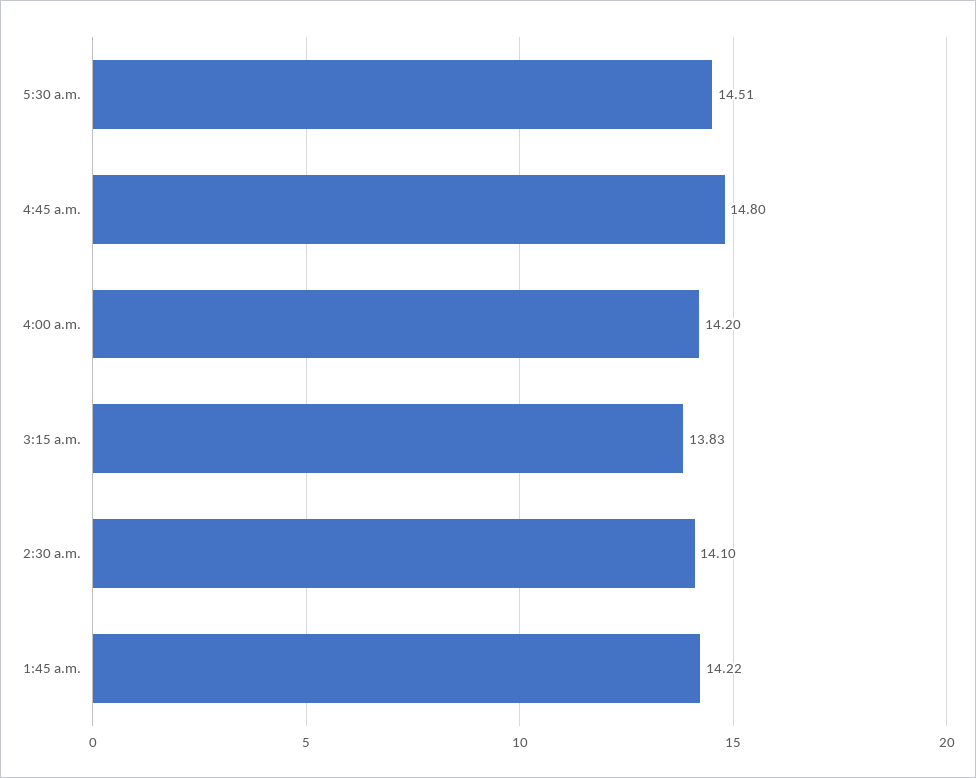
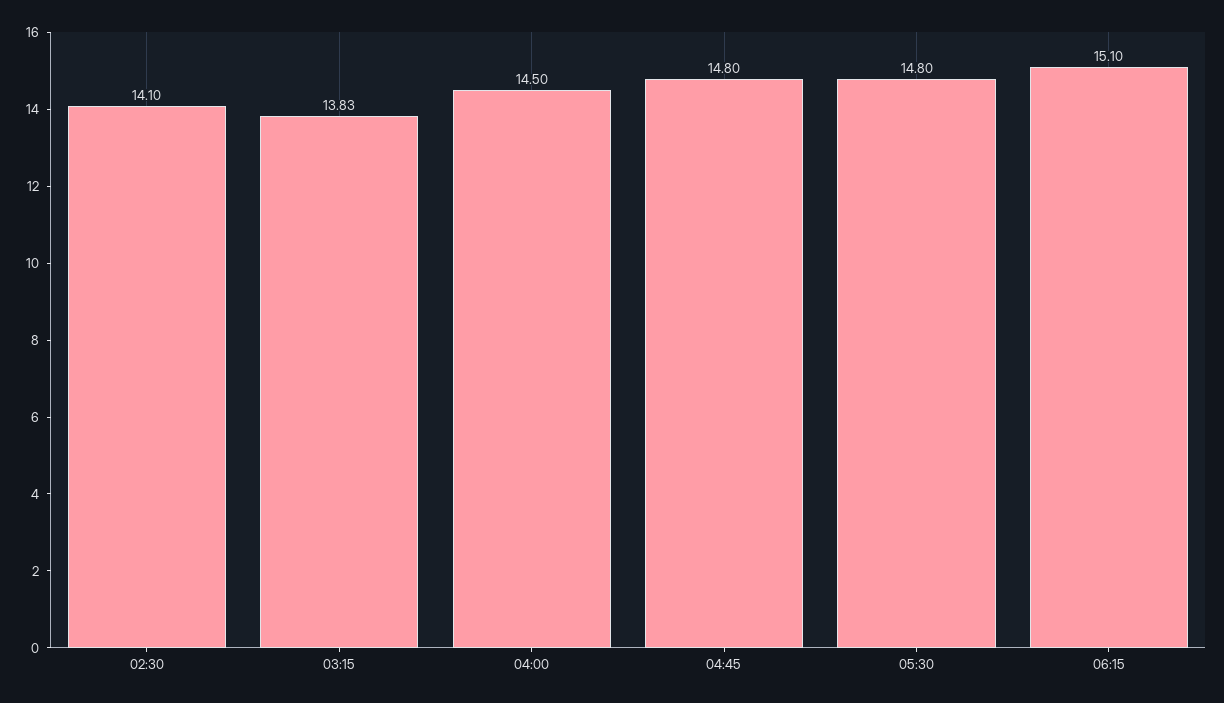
5:30 a.m.: 14.51 -> 14.8
4:00 a.m.: 14.2 -> 14.5
1:45 a.m.: 14.22 -> none
06:15: none -> 15.1

